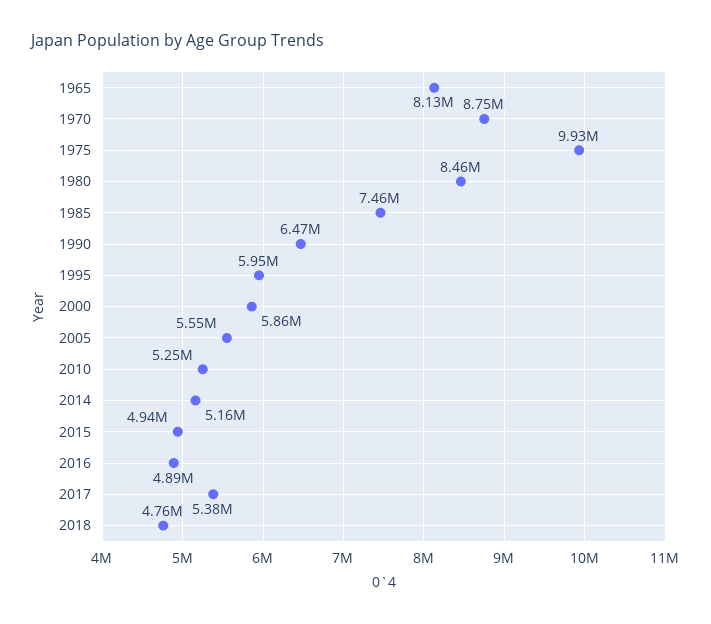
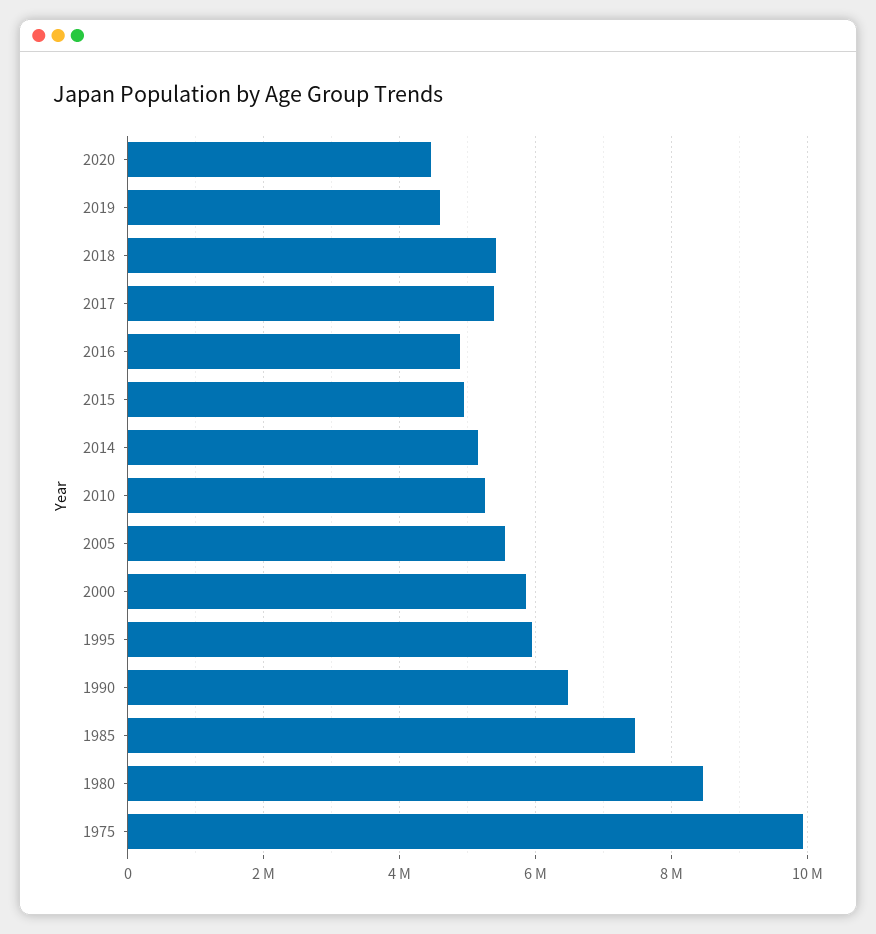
1965: 8130000 -> none
1970: 8750000 -> none
2018: 4760000 -> 5400000
2020: none -> 4400000
2019: none -> 4600000

